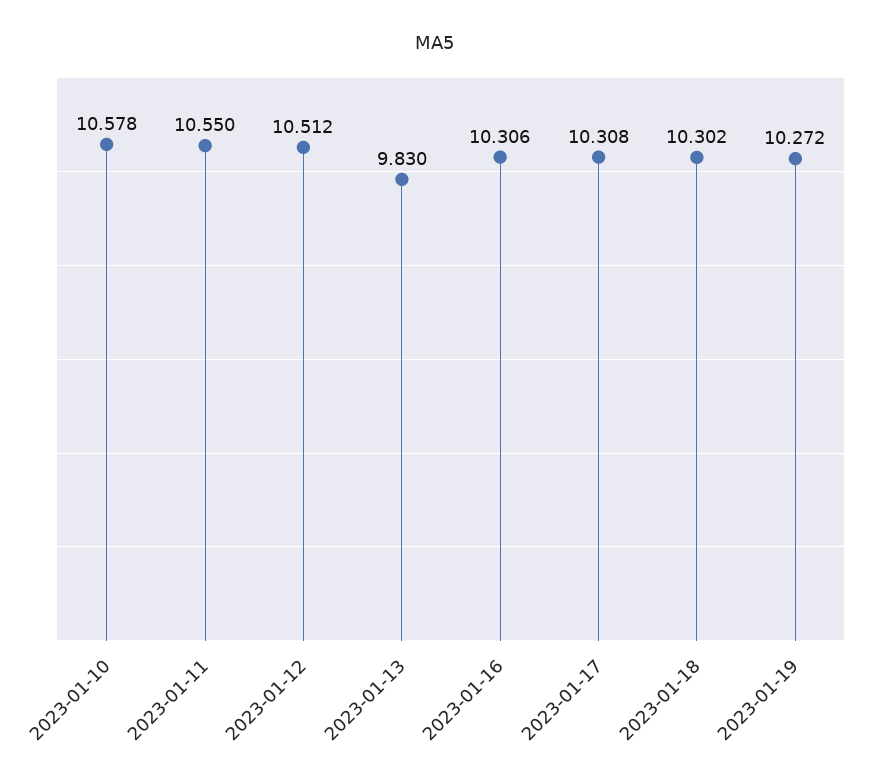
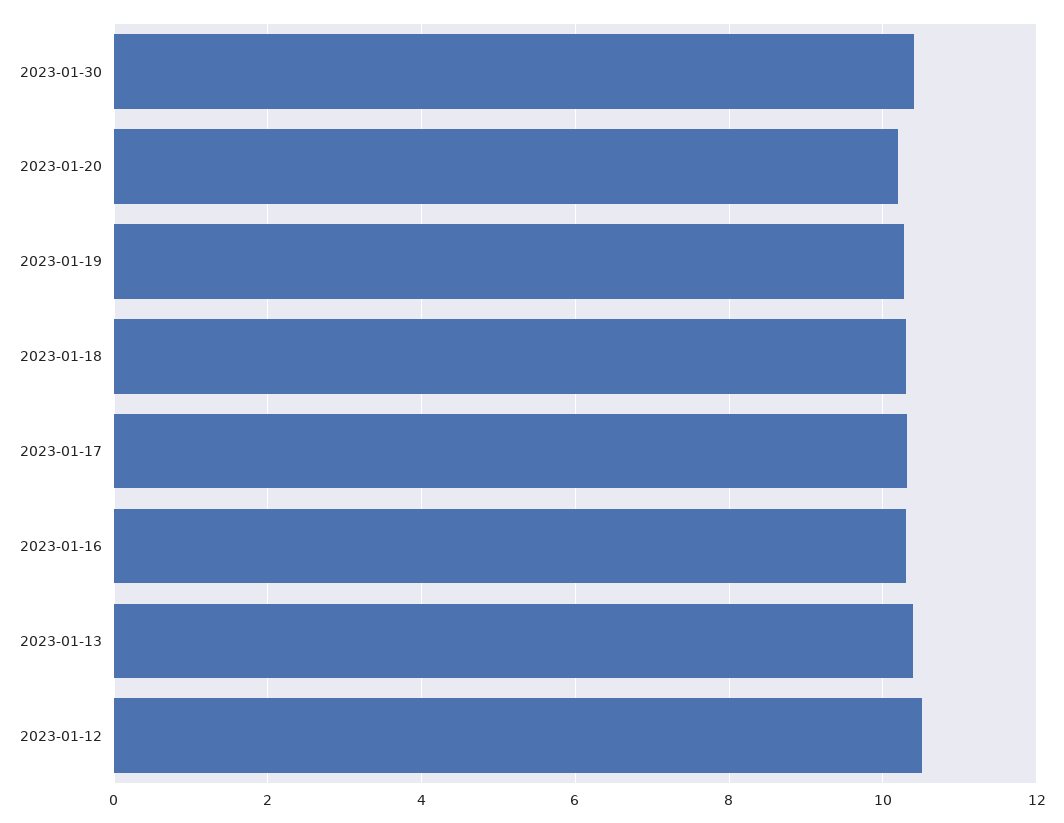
2023-01-10: 10.578 -> none
2023-01-11: 10.55 -> none
2023-01-13: 9.83 -> 10.4
2023-01-30: none -> 10.4
2023-01-20: none -> 10.2

